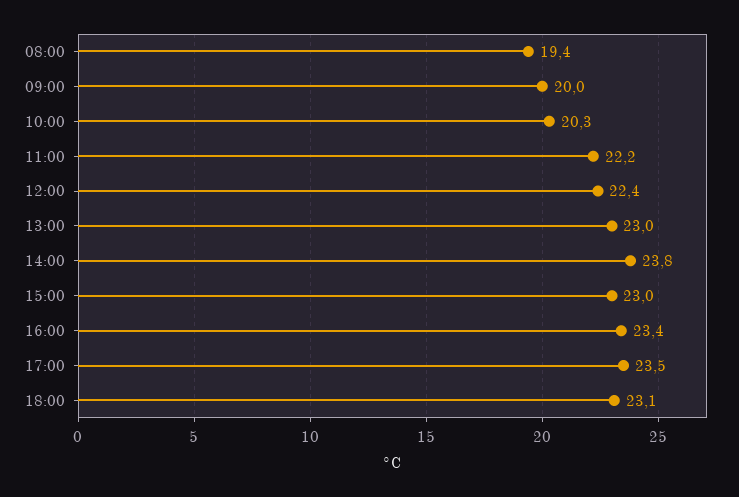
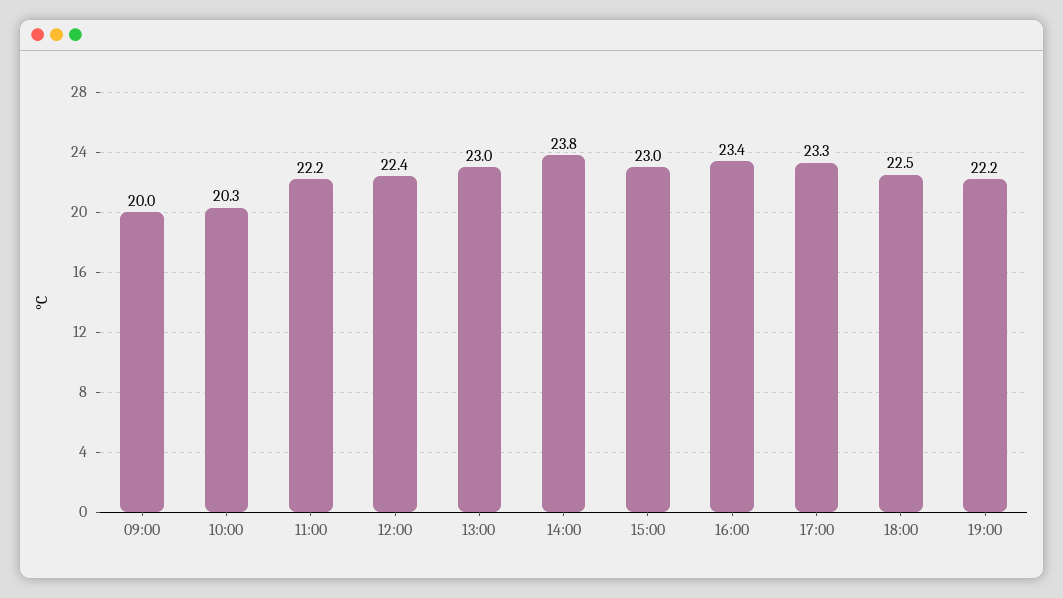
08:00: 19.4 -> none
17:00: 23.5 -> 23.3
18:00: 23.1 -> 22.5
19:00: none -> 22.2

